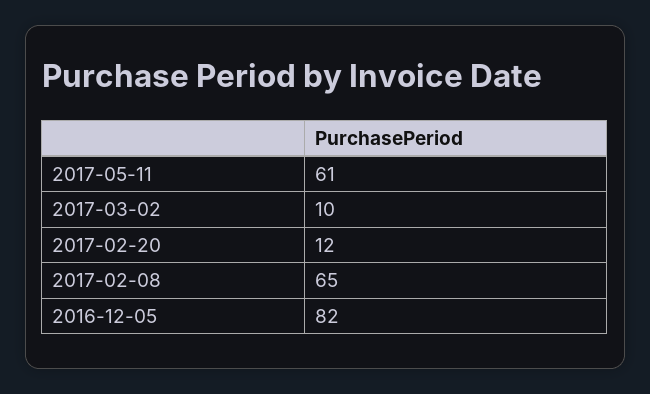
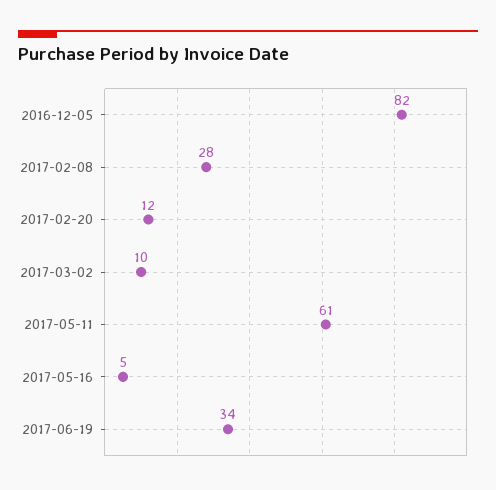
2017-02-08: 65 -> 28
2017-05-16: none -> 5
2017-06-19: none -> 34

